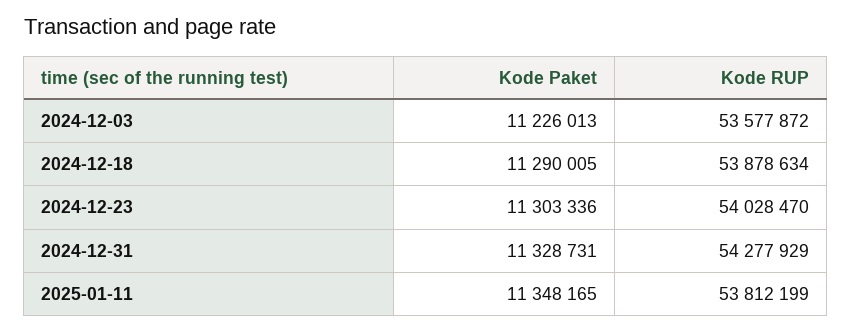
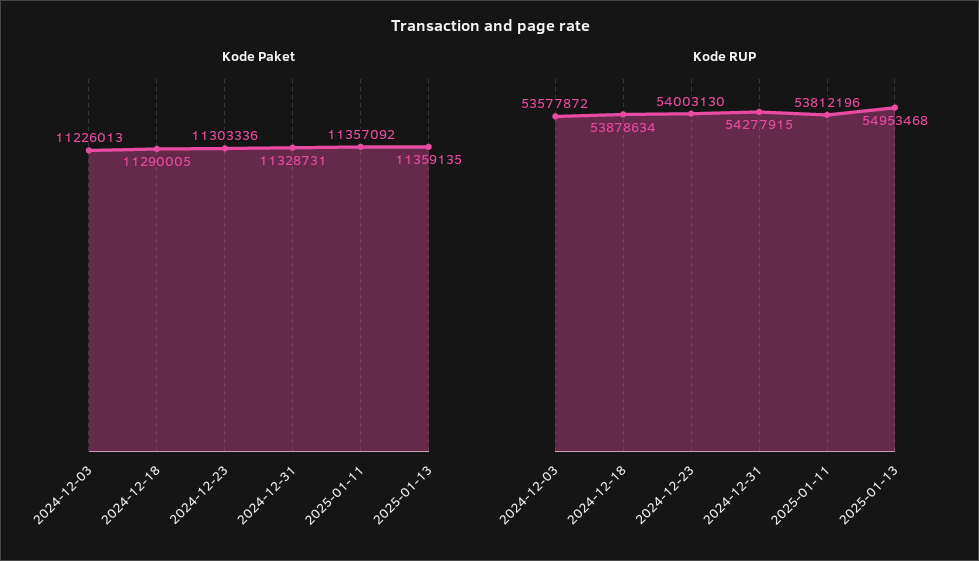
Kode RUP, 2024-12-23: 54028470 -> 54003130
Kode RUP, 2024-12-31: 54277929 -> 54277915
Kode Paket, 2025-01-11: 11348165 -> 11357092
Kode RUP, 2025-01-11: 53812199 -> 53812196
Kode Paket, 2025-01-13: none -> 11359135
Kode RUP, 2025-01-13: none -> 54953468

